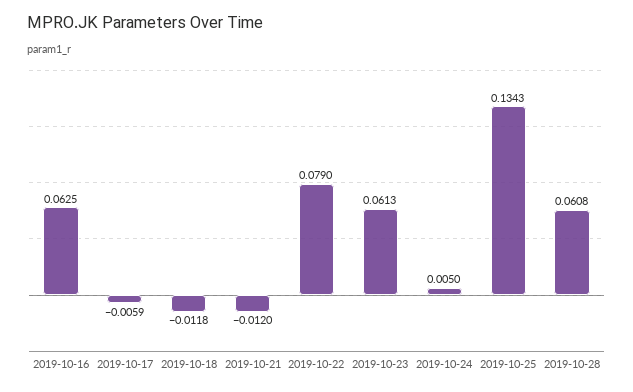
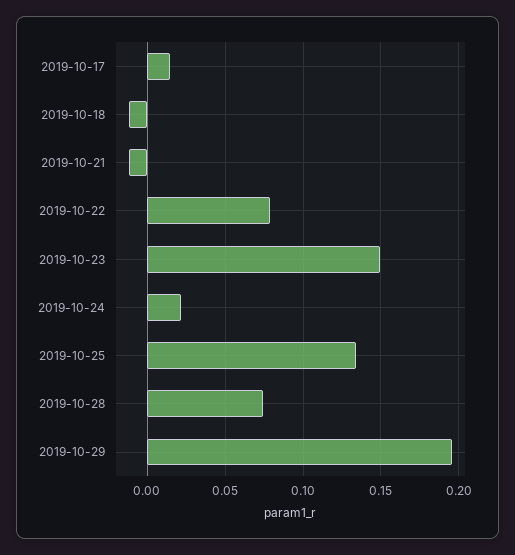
2019-10-16: 0.0625 -> none
2019-10-17: -0.0059 -> 0.015
2019-10-23: 0.0613 -> 0.15
2019-10-24: 0.005 -> 0.02
2019-10-28: 0.0608 -> 0.075
2019-10-29: none -> 0.195

